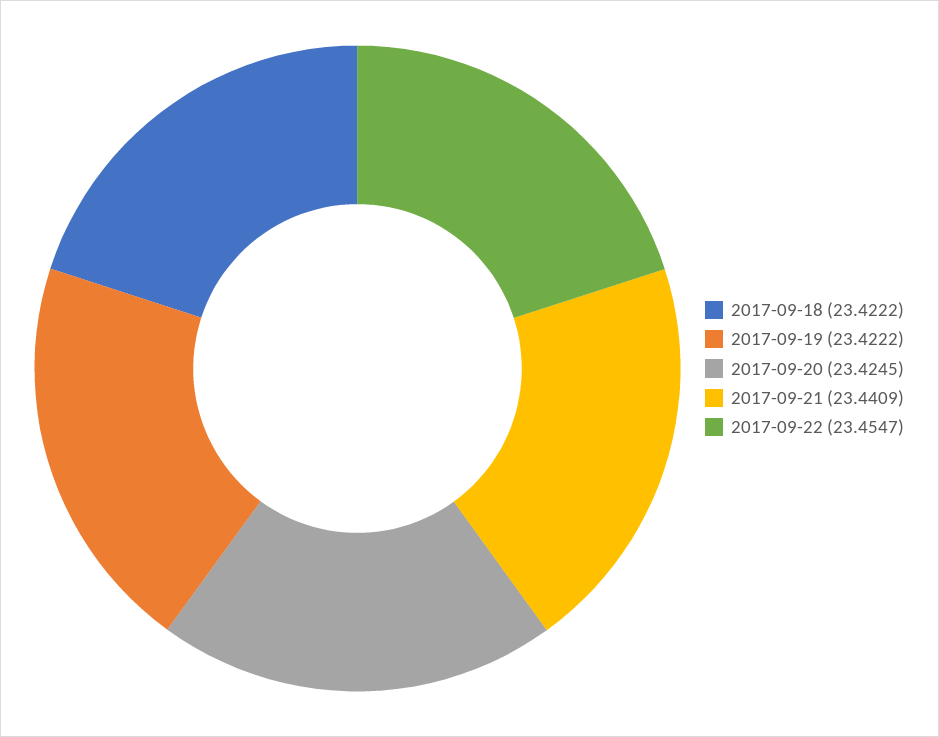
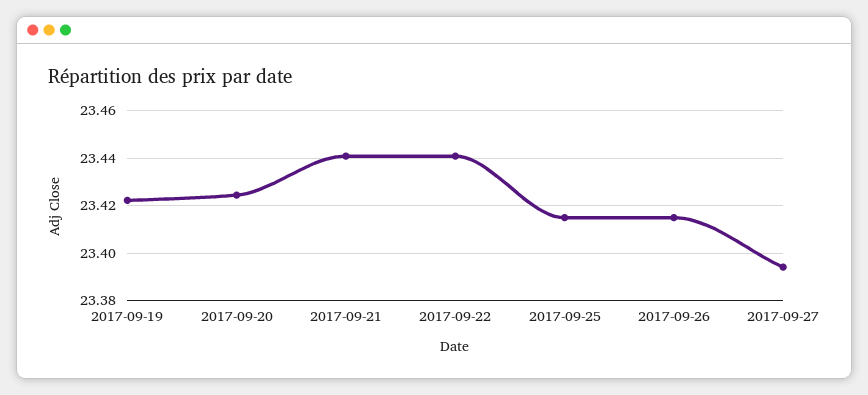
2017-09-18: 23.4222 -> none
2017-09-22: 23.4547 -> 23.44
2017-09-25: none -> 23.415
2017-09-26: none -> 23.415
2017-09-27: none -> 23.395

